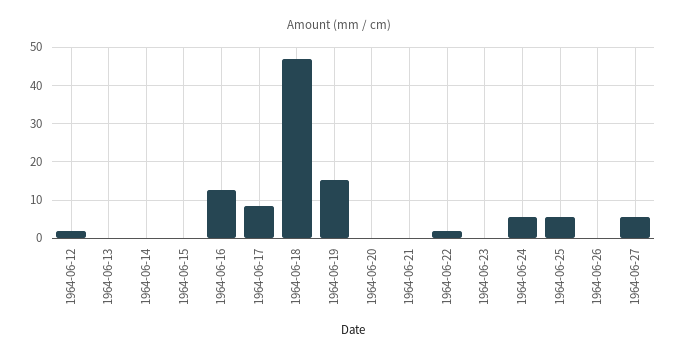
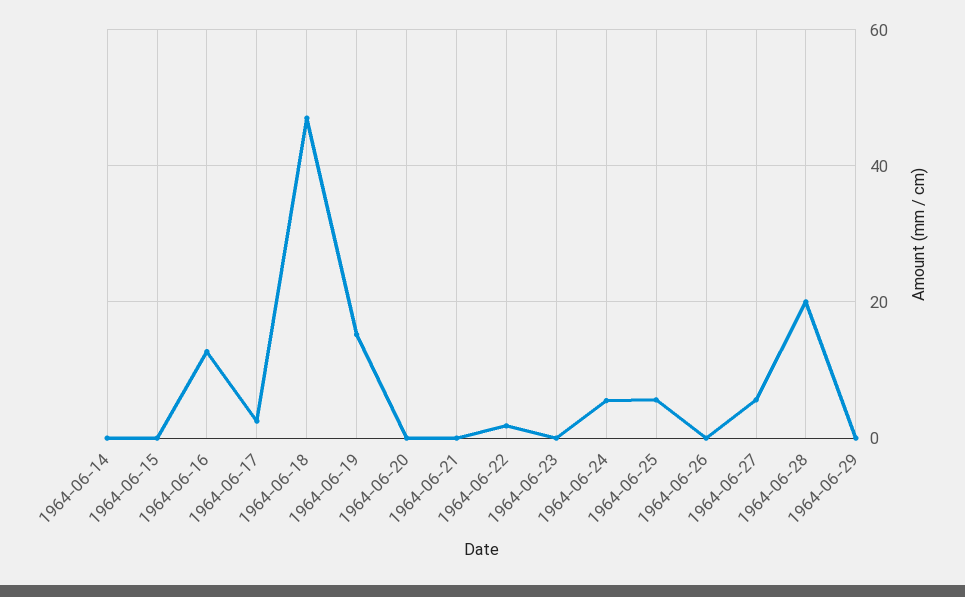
1964-06-12: 2 -> none
1964-06-13: 0 -> none
1964-06-17: 8 -> 2
1964-06-28: none -> 20
1964-06-29: none -> 0

